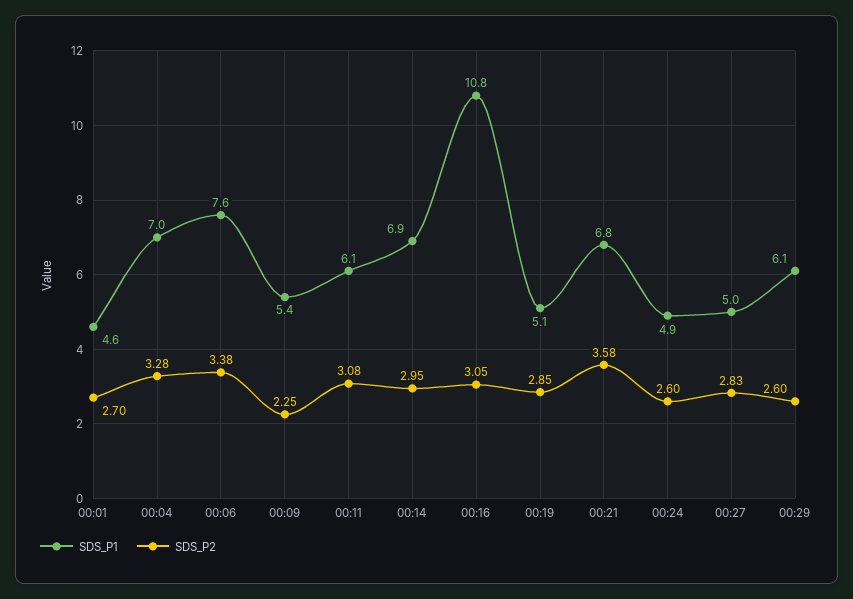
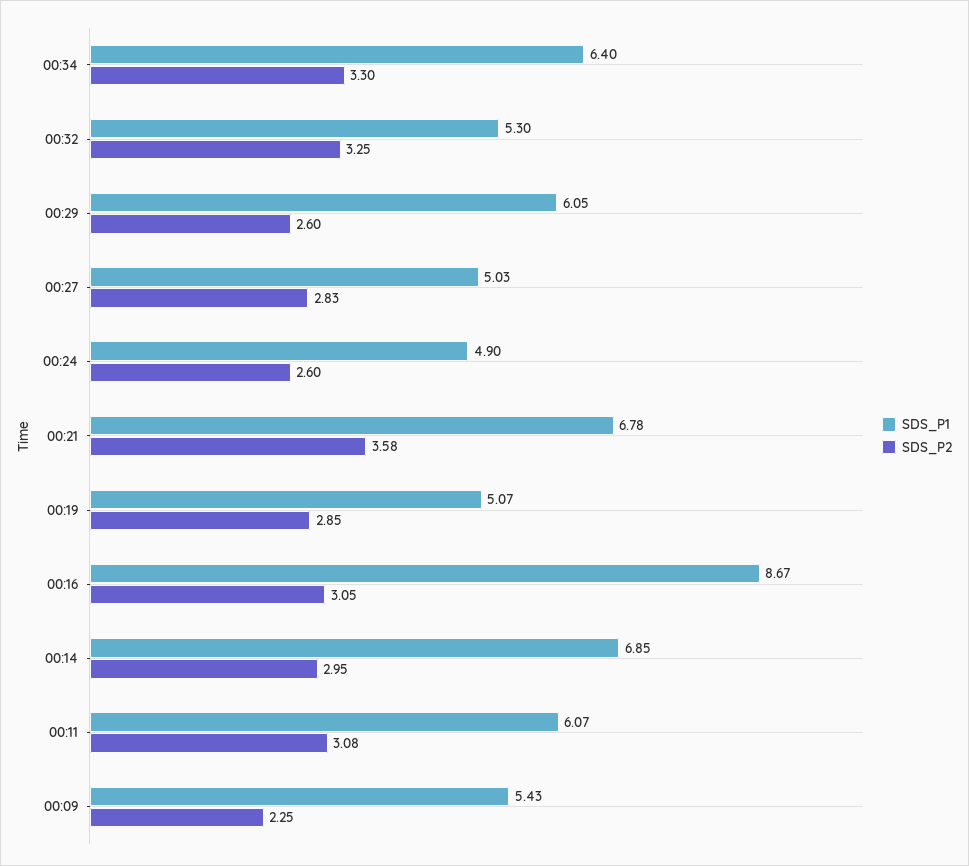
SDS_P1, 00:01: 4.6 -> none
SDS_P2, 00:01: 2.7 -> none
SDS_P1, 00:04: 7 -> none
SDS_P2, 00:04: 3.28 -> none
SDS_P1, 00:06: 7.6 -> none
SDS_P2, 00:06: 3.38 -> none
SDS_P1, 00:16: 10.8 -> 8.67
SDS_P1, 00:34: none -> 6.4
SDS_P2, 00:34: none -> 3.3
SDS_P1, 00:32: none -> 5.3
SDS_P2, 00:32: none -> 3.25

